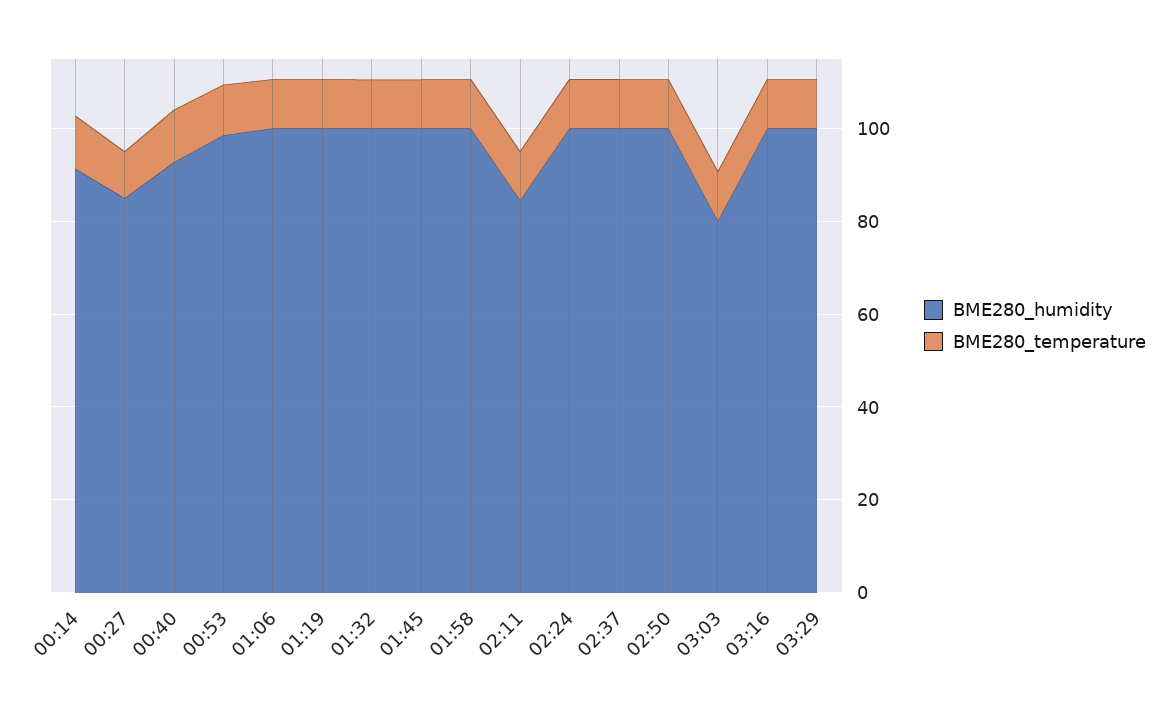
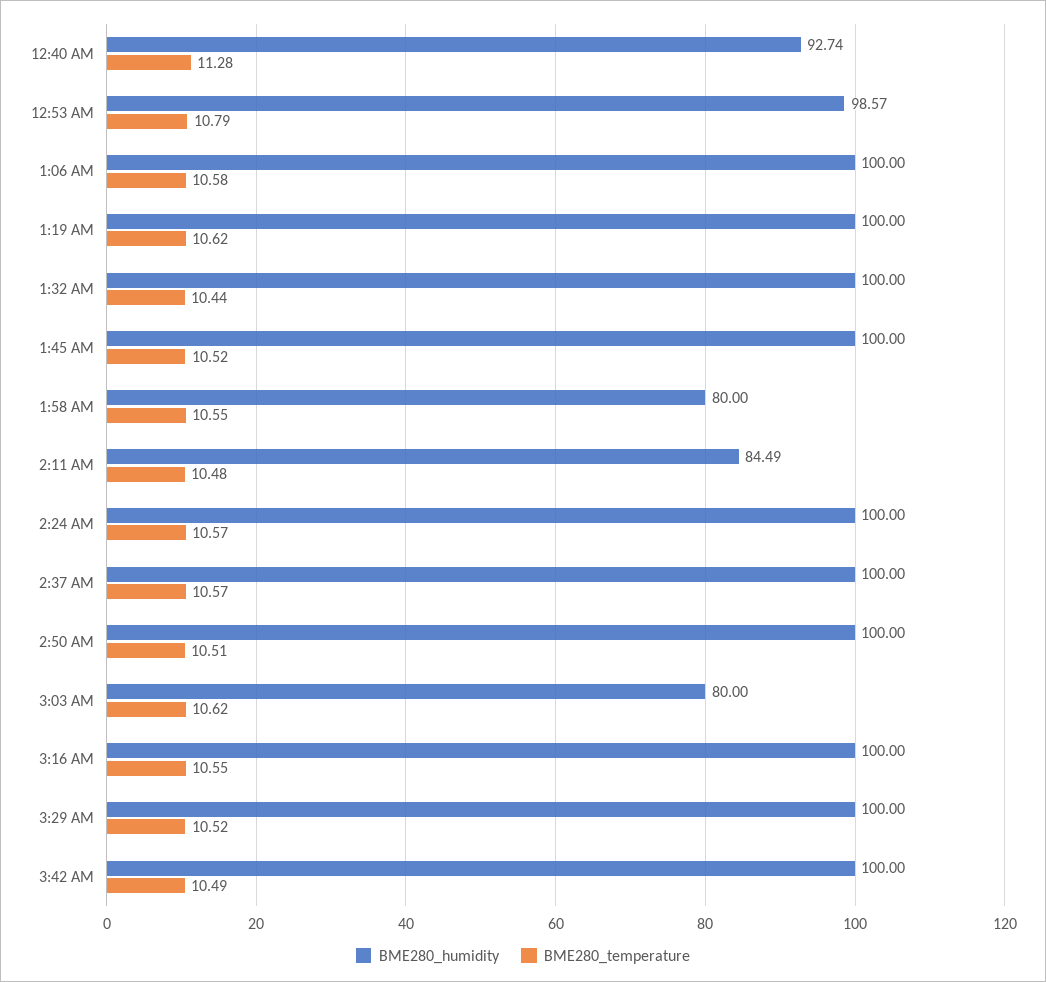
BME280_humidity, 00:14: 90 -> none
BME280_temperature, 00:14: 10 -> none
BME280_humidity, 00:27: 85 -> none
BME280_temperature, 00:27: 10 -> none
BME280_humidity, 01:58: 100 -> 80
BME280_humidity, 3:42 AM: none -> 100
BME280_temperature, 3:42 AM: none -> 10.49

